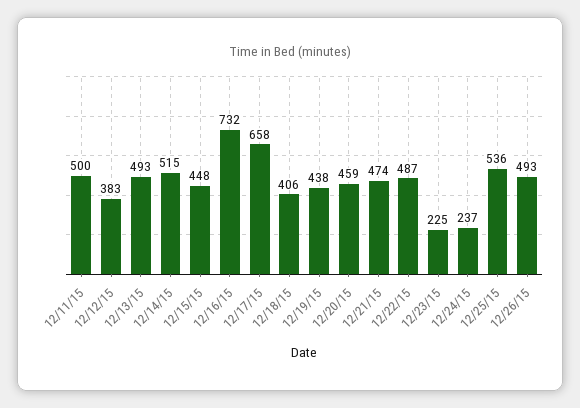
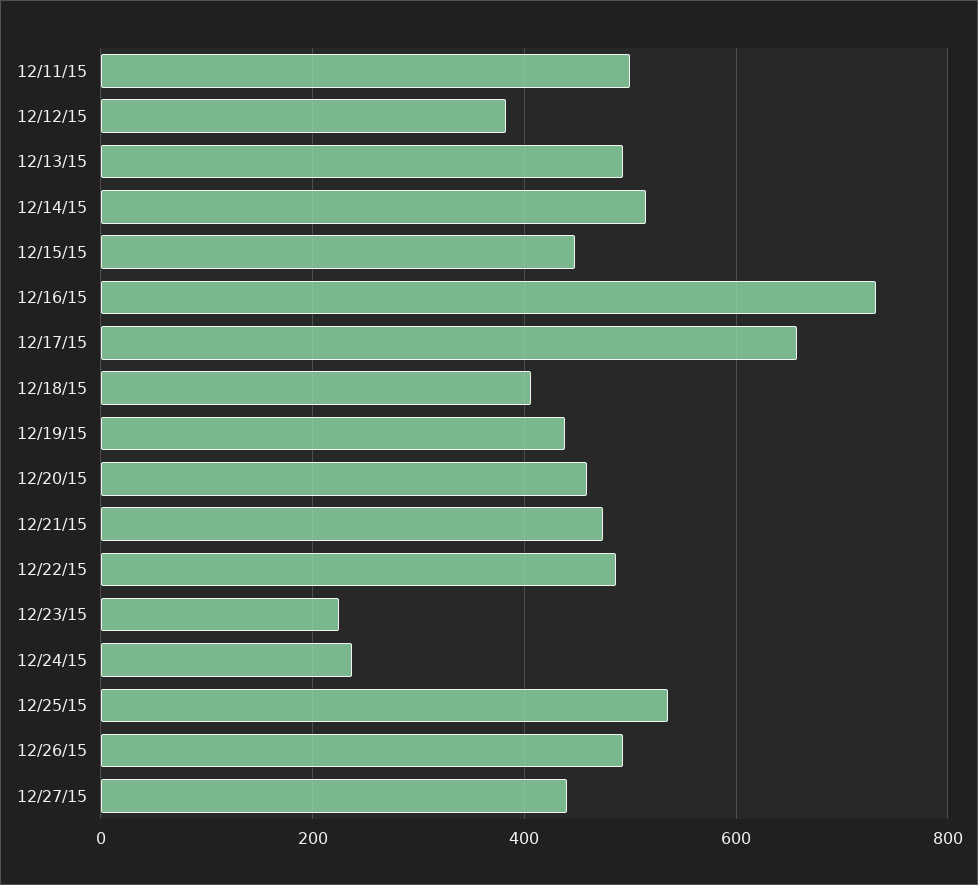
12/27/15: none -> 440

